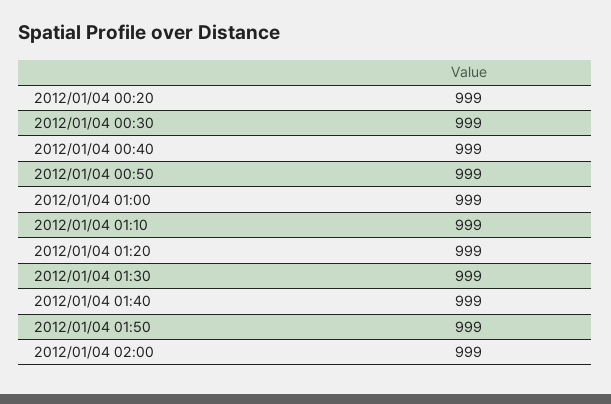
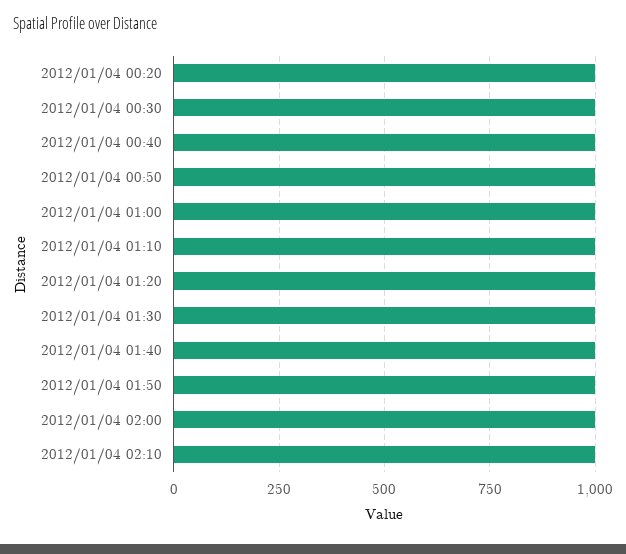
2012/01/04 02:10: none -> 1000

